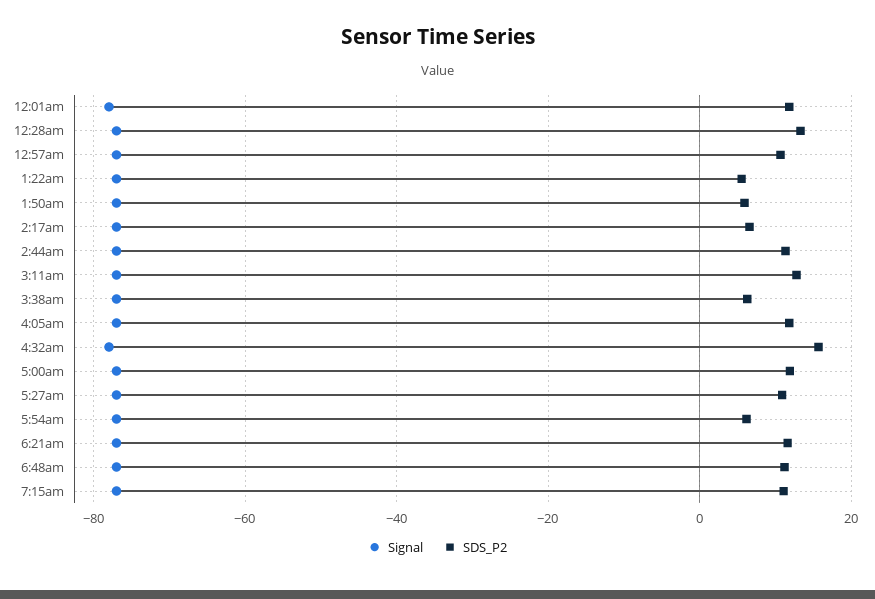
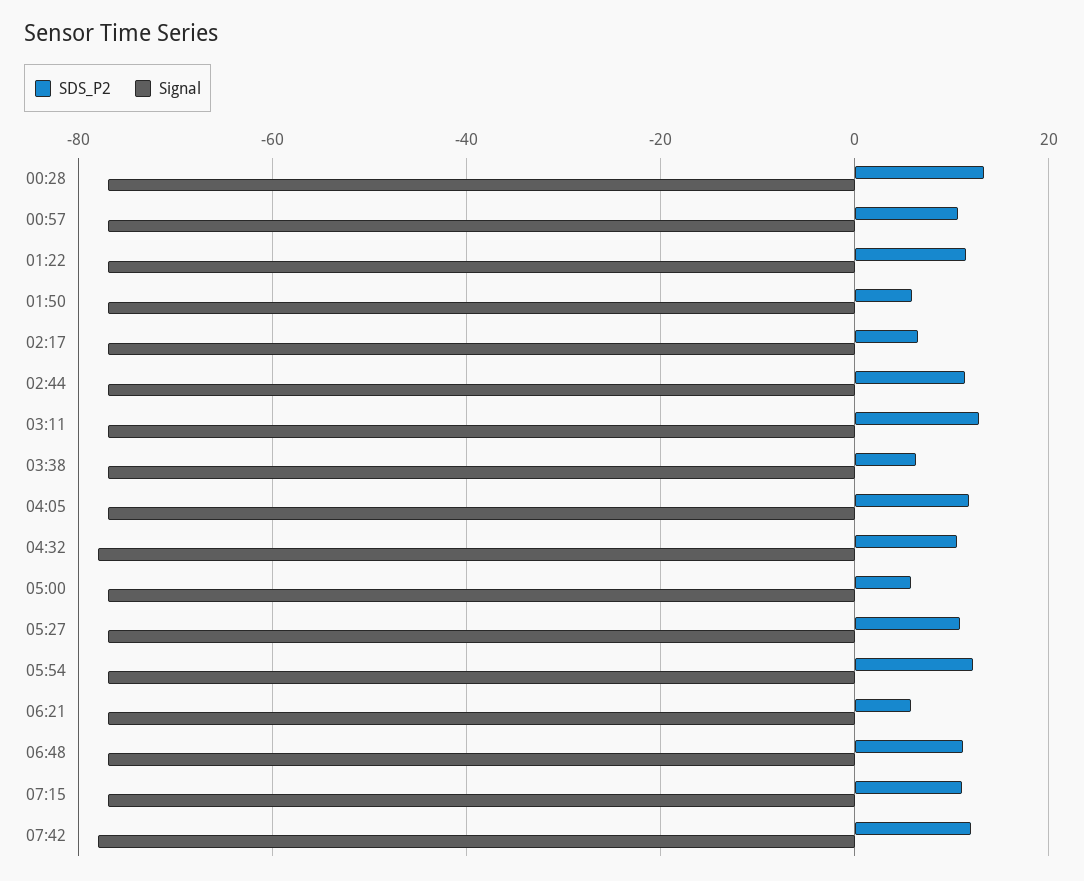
Signal, 12:01am: -78 -> none
SDS_P2, 12:01am: 12 -> none
SDS_P2, 1:22am: 6 -> 12
SDS_P2, 4:32am: 16 -> 10
SDS_P2, 5:00am: 12 -> 6
SDS_P2, 5:54am: 6 -> 12
SDS_P2, 6:21am: 12 -> 6
SDS_P2, 07:42: none -> 12
Signal, 07:42: none -> -78

